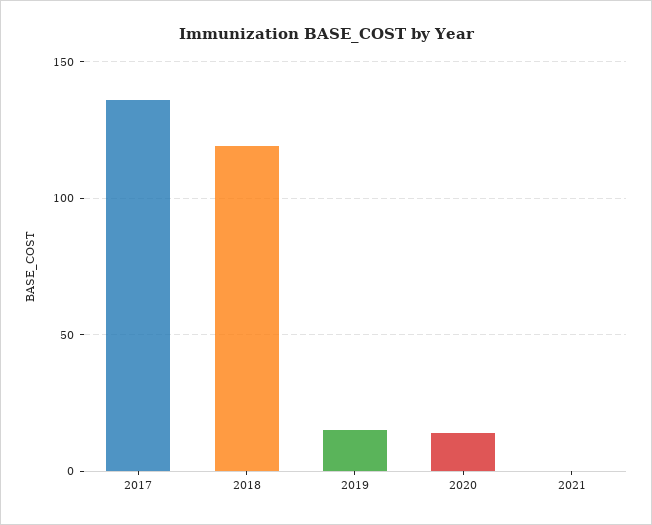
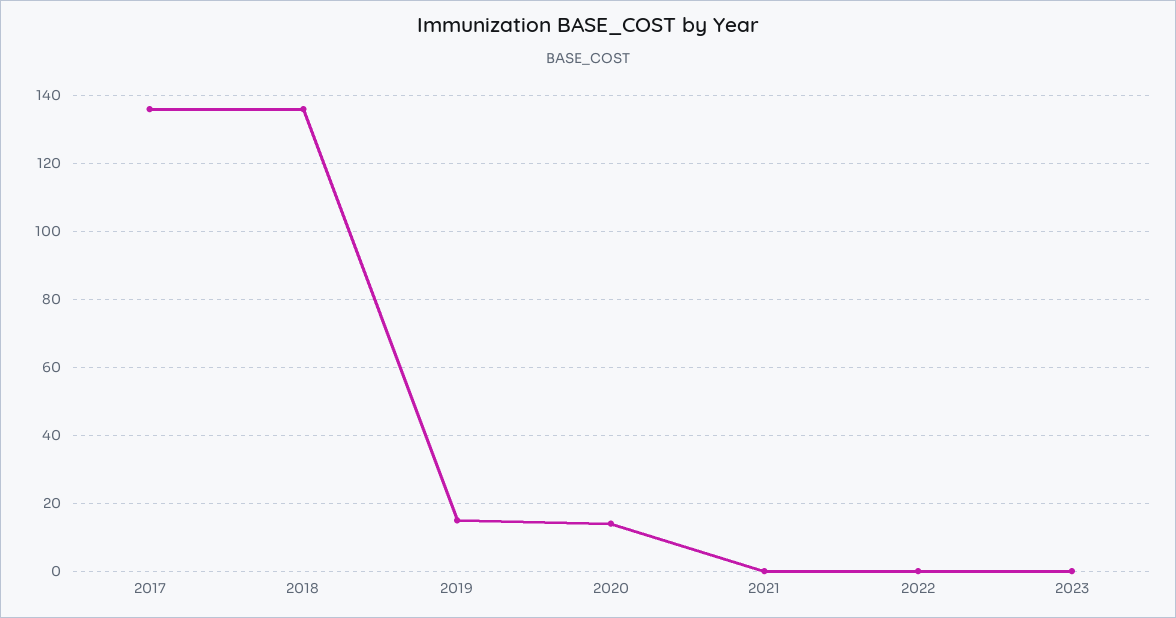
2018: 120 -> 135
2022: none -> 0
2023: none -> 0

